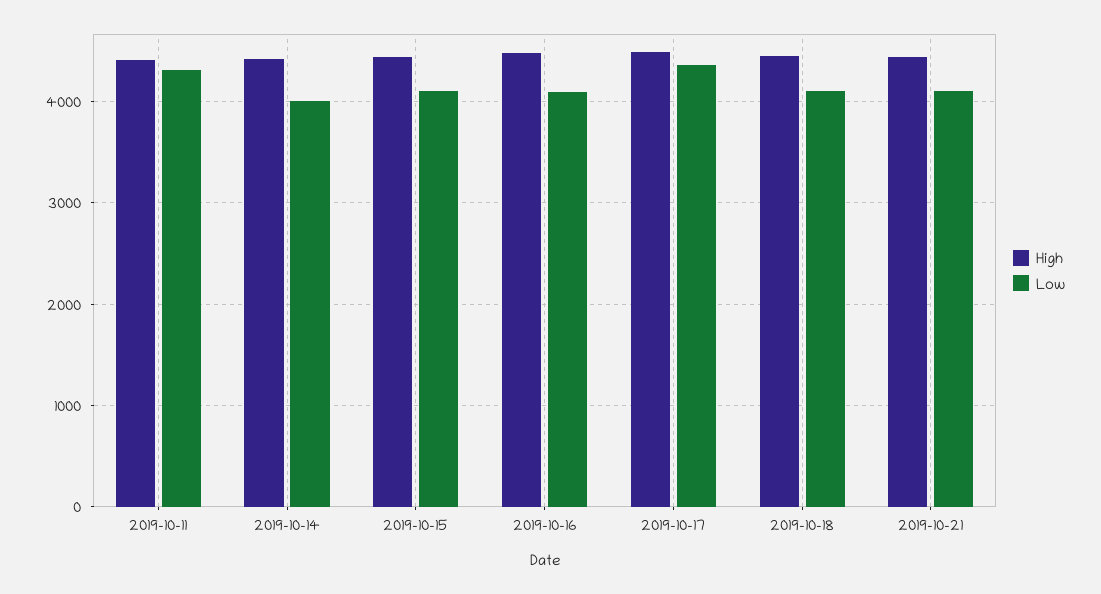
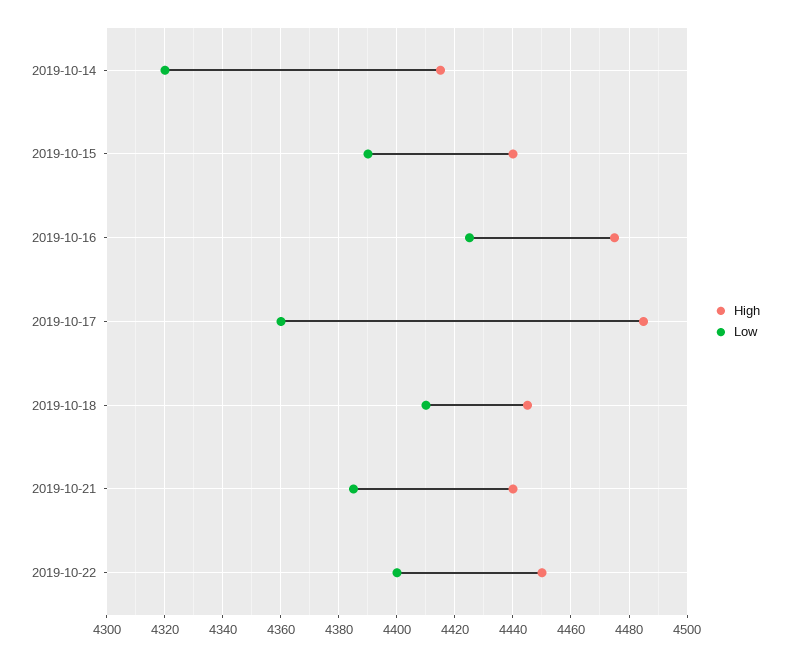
High, 2019-10-11: 4400 -> none
Low, 2019-10-11: 4300 -> none
Low, 2019-10-14: 4000 -> 4320
Low, 2019-10-15: 4100 -> 4390
Low, 2019-10-16: 4100 -> 4425
Low, 2019-10-18: 4100 -> 4410
Low, 2019-10-21: 4100 -> 4385
High, 2019-10-22: none -> 4450
Low, 2019-10-22: none -> 4400

